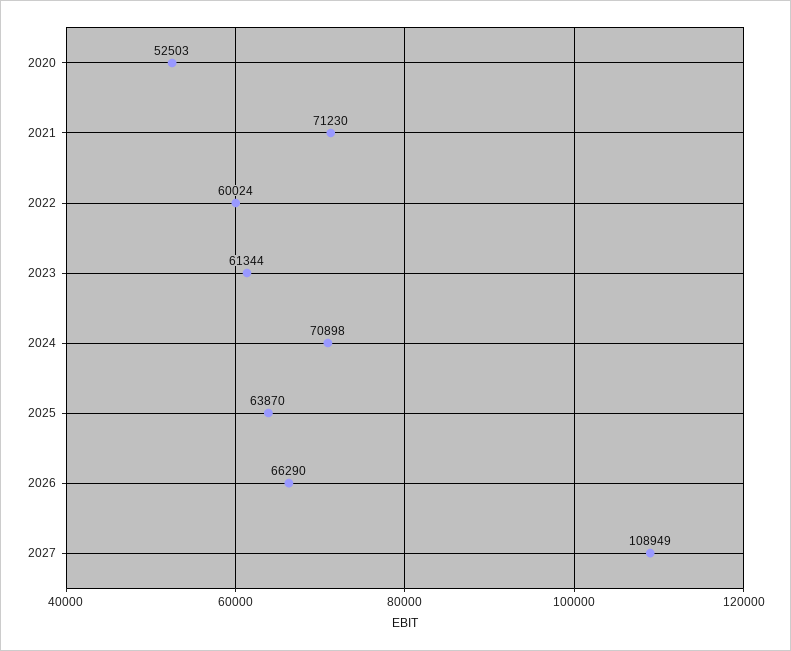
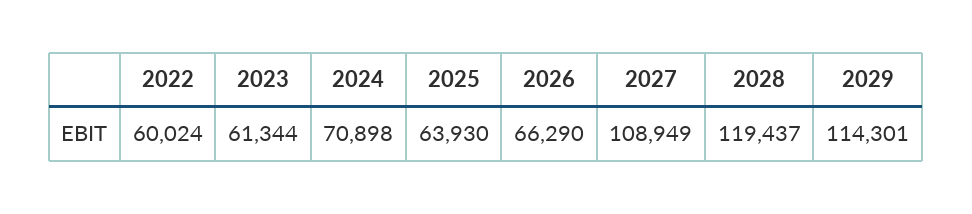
2020: 52503 -> none
2021: 71230 -> none
2025: 63870 -> 63930
2028: none -> 119437
2029: none -> 114301

